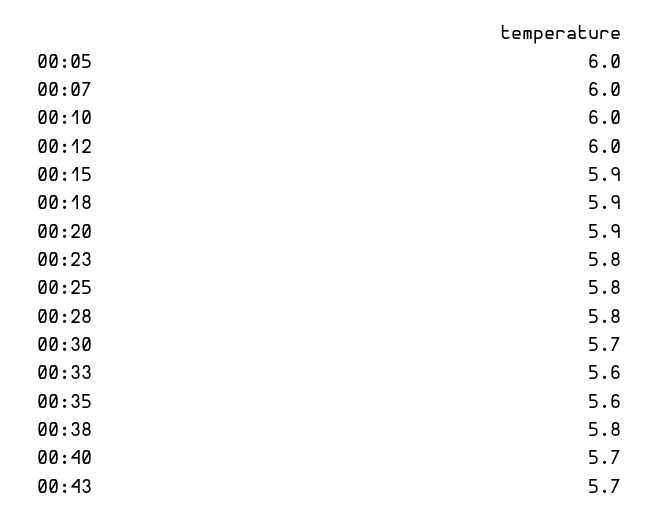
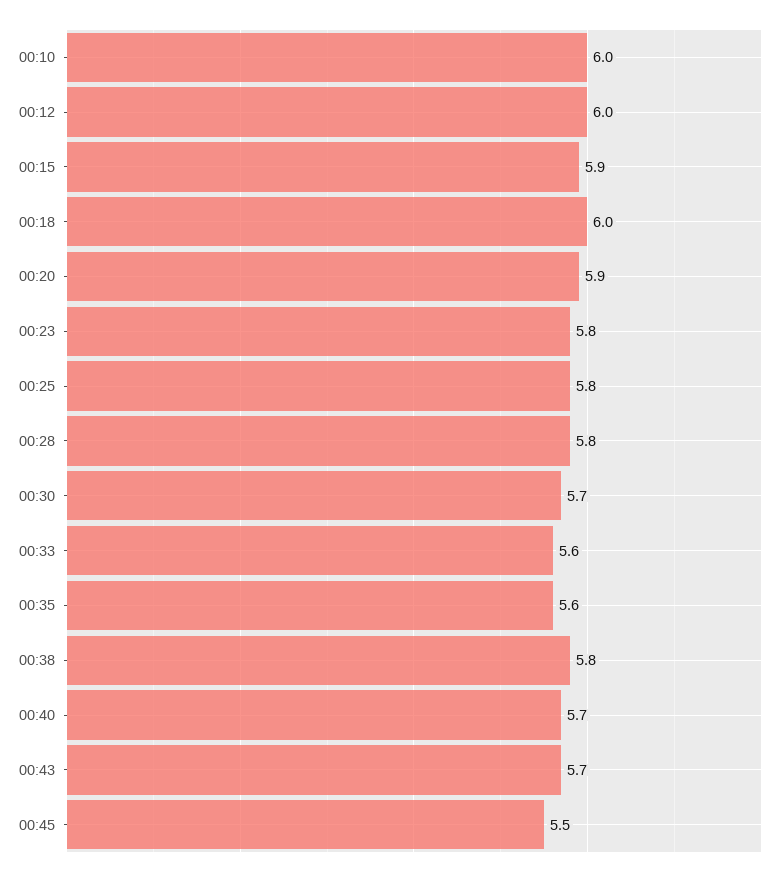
00:05: 6 -> none
00:07: 6 -> none
00:18: 5.9 -> 6
00:45: none -> 5.5

